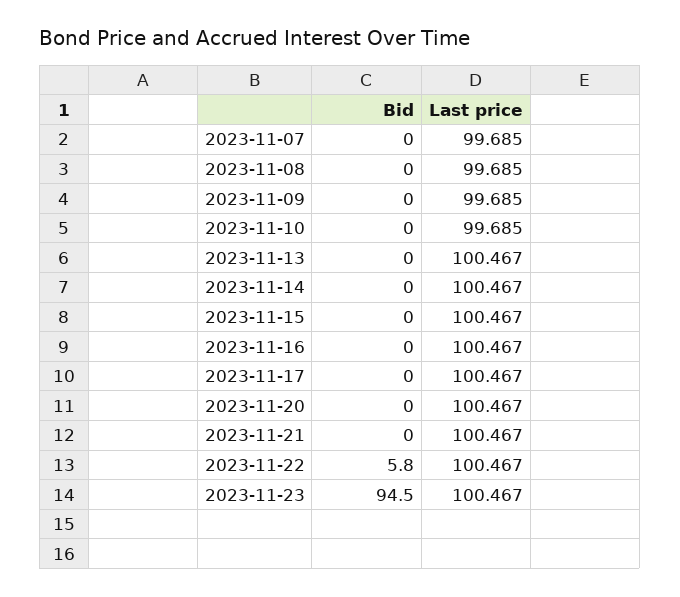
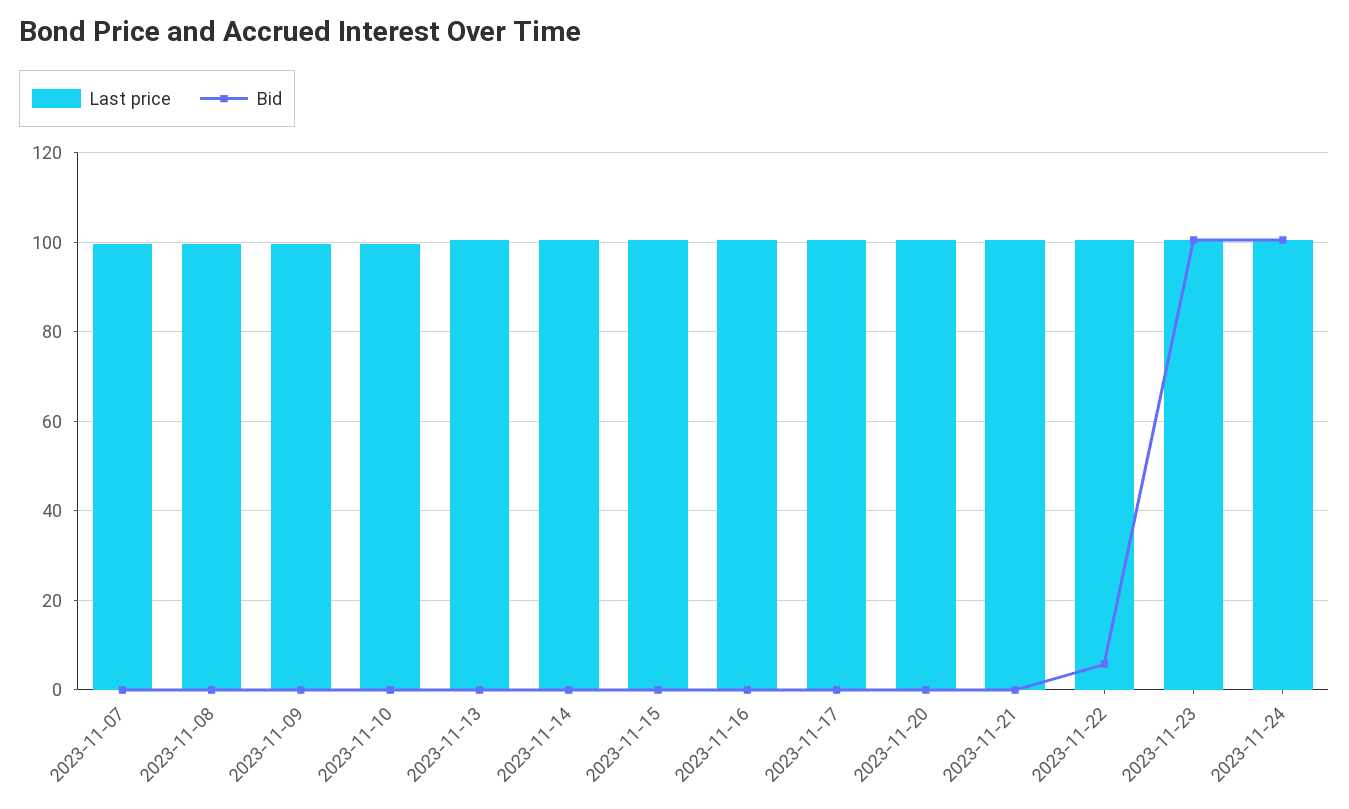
Bid, 2023-11-23: 94.5 -> 100
Last price, 2023-11-24: none -> 100
Bid, 2023-11-24: none -> 100

